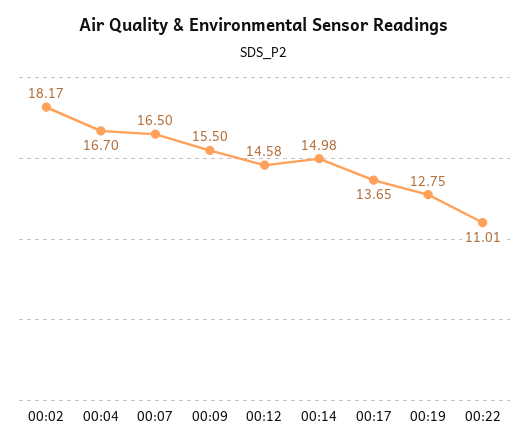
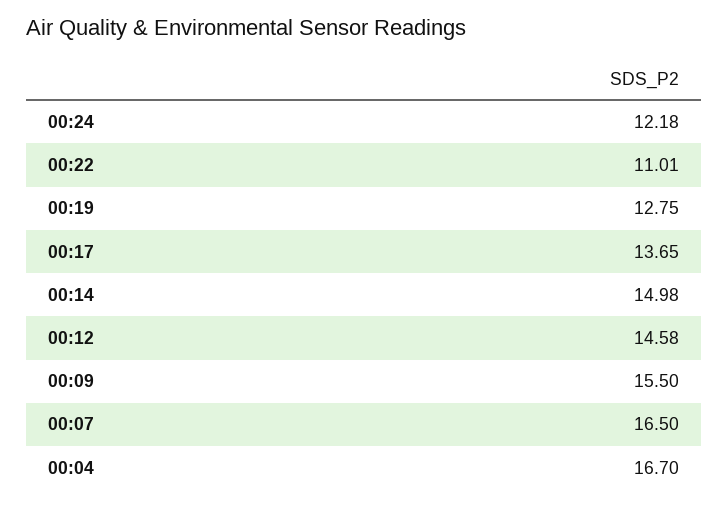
00:02: 18.17 -> none
00:24: none -> 12.18

